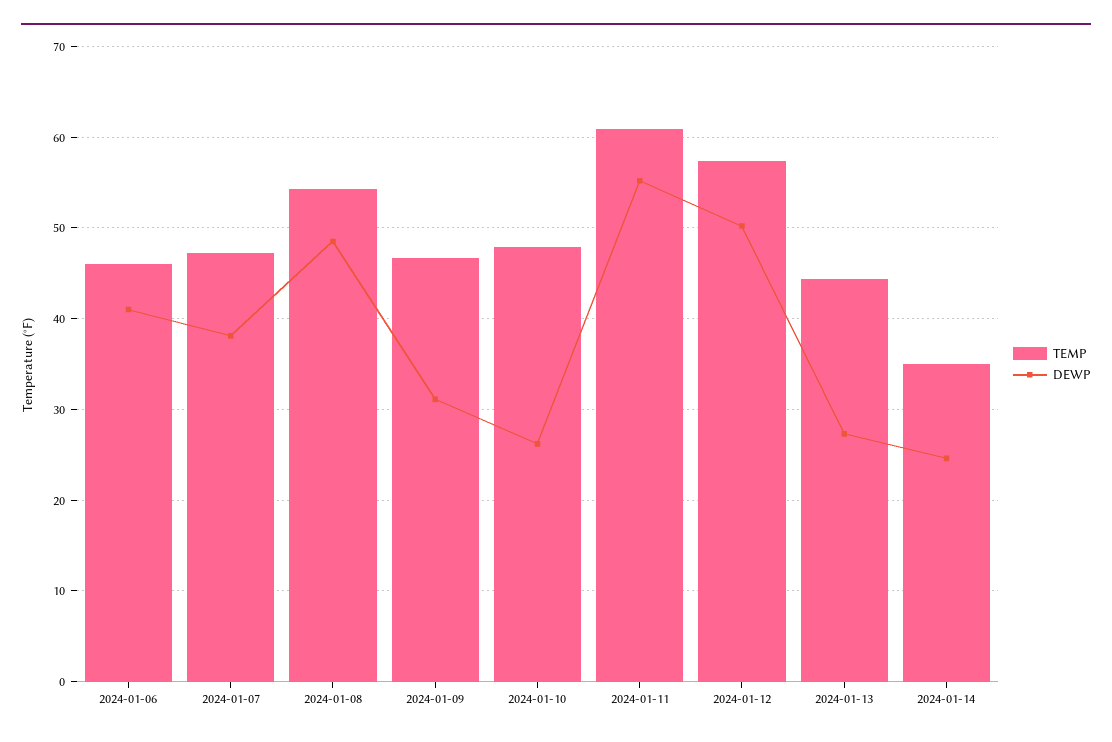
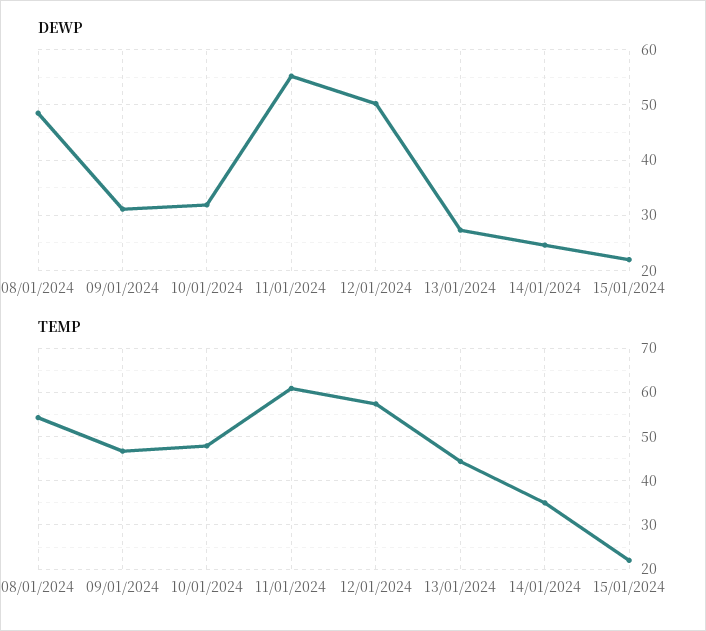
TEMP, 2024-01-06: 46 -> none
DEWP, 2024-01-06: 41 -> none
TEMP, 2024-01-07: 47 -> none
DEWP, 2024-01-07: 38 -> none
DEWP, 2024-01-10: 26 -> 32
DEWP, 15/01/2024: none -> 22
TEMP, 15/01/2024: none -> 22

